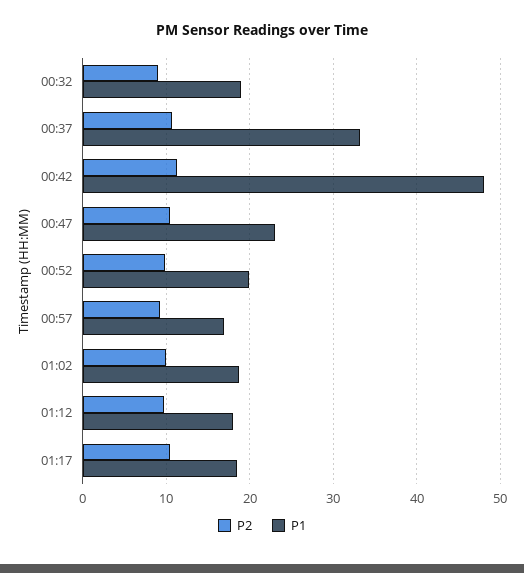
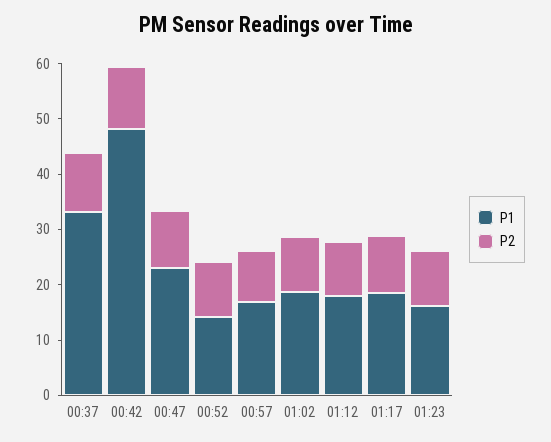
P2, 00:32: 9 -> none
P1, 00:32: 19 -> none
P1, 00:52: 20 -> 14
P1, 01:23: none -> 16
P2, 01:23: none -> 10

